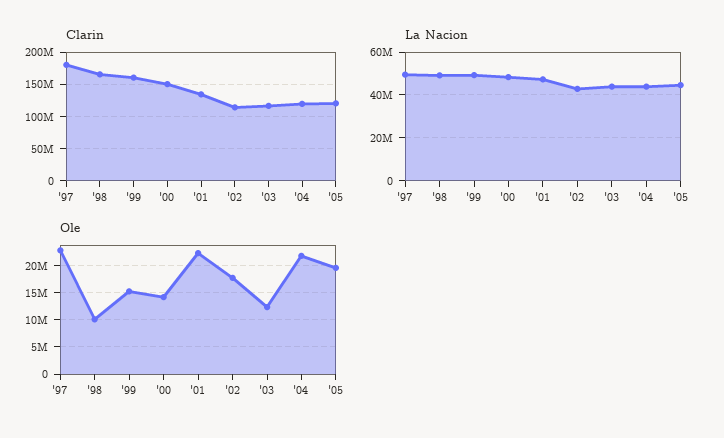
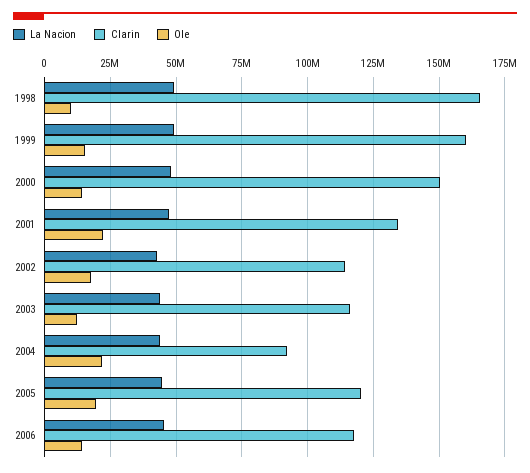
Clarin, '97: 180000000 -> none
Clarin, '04: 120000000 -> 92500000
La Nacion, '97: 50000000 -> none
Ole, '97: 22500000 -> none
La Nacion, 2006: none -> 45000000
Clarin, 2006: none -> 117500000
Ole, 2006: none -> 15000000

